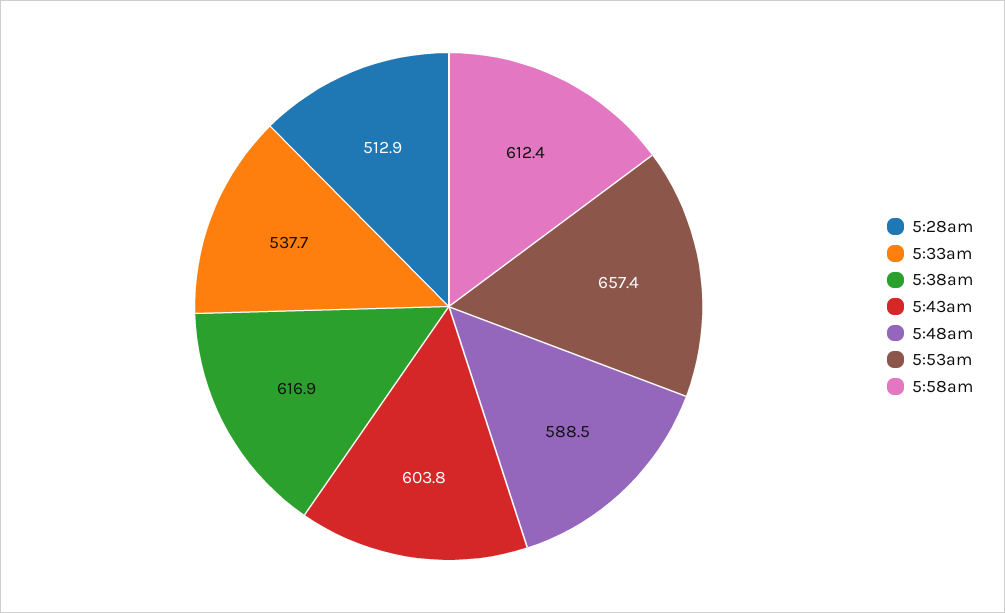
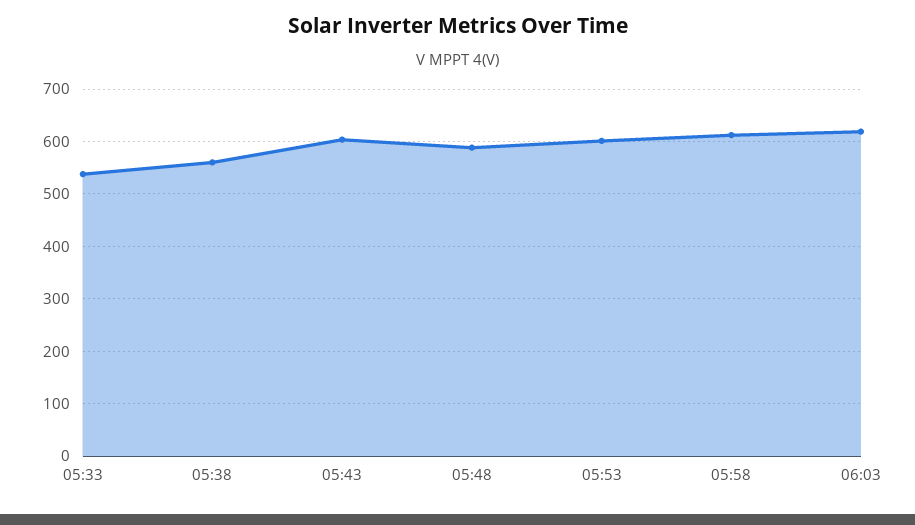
5:28am: 512.9 -> none
5:38am: 616.9 -> 560
5:53am: 657.4 -> 600
06:03: none -> 620

